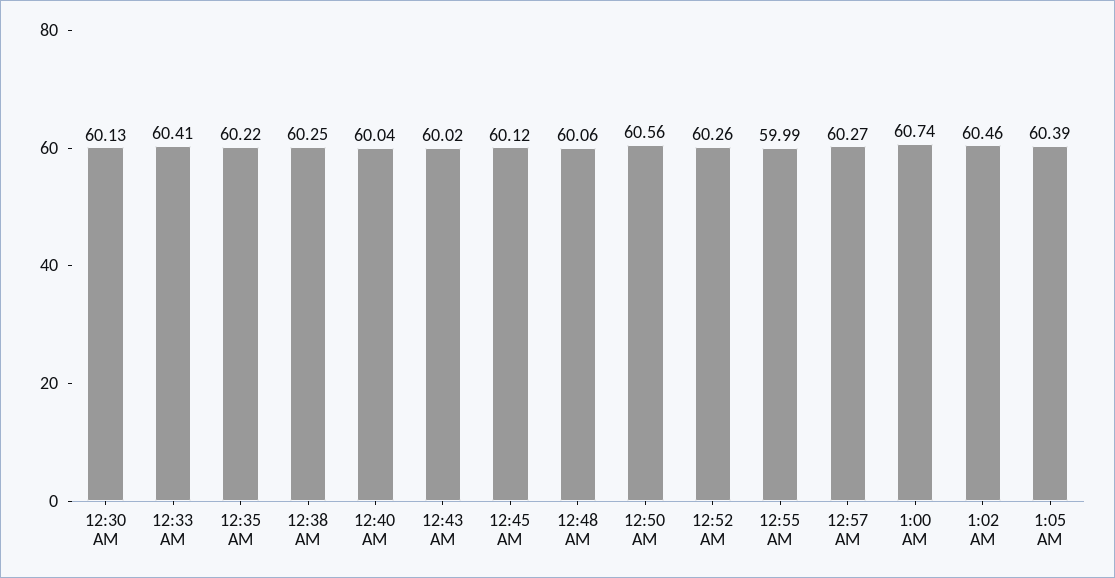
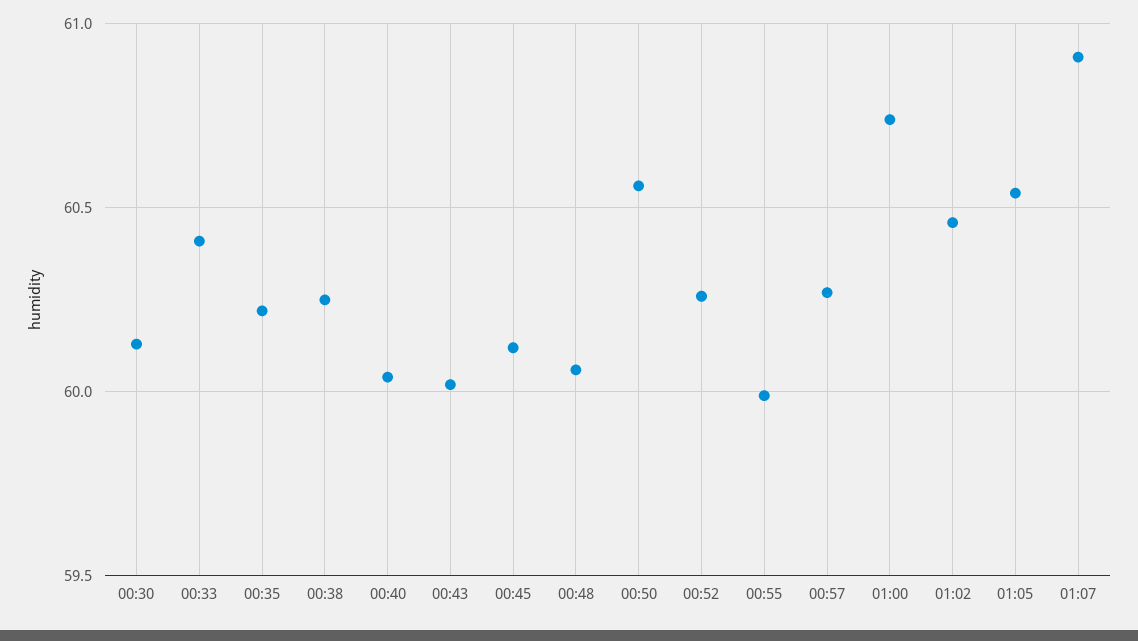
1:05 AM: 60.39 -> 60.55
01:07: none -> 60.9

